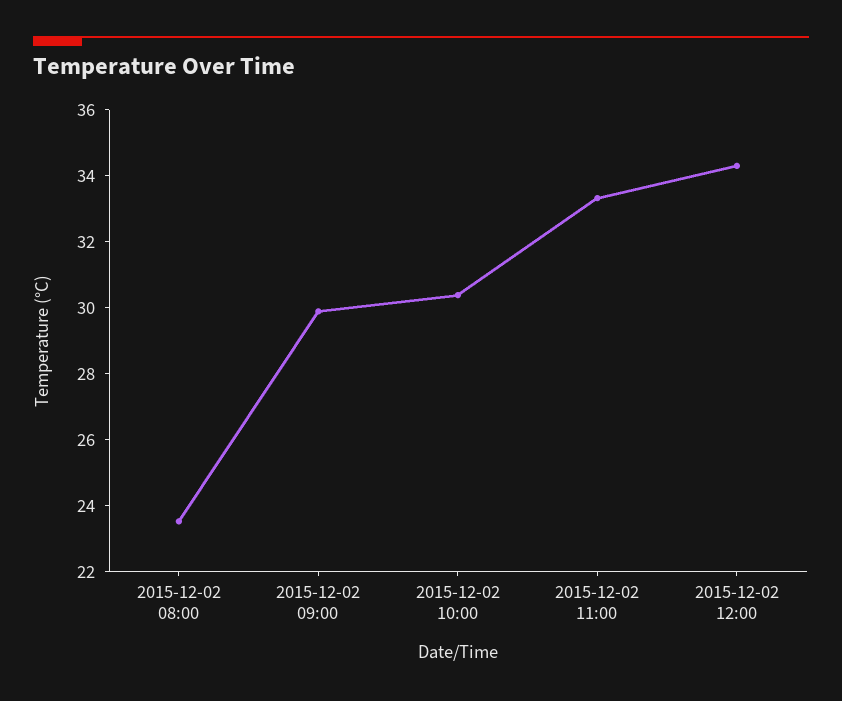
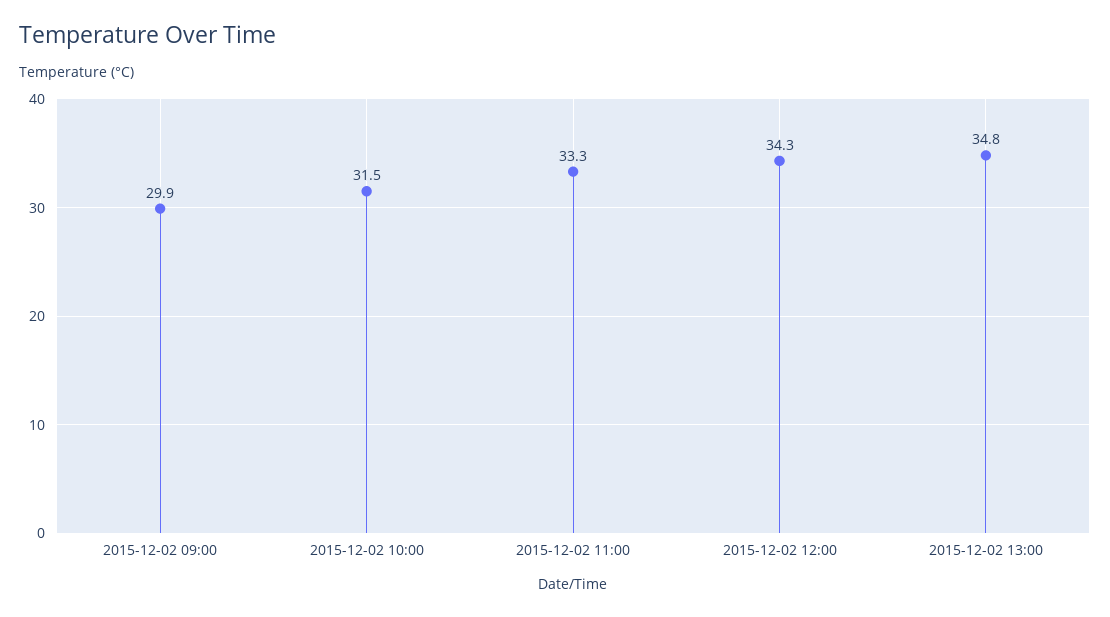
2015-12-02 08:00: 23.5 -> none
2015-12-02 10:00: 30.5 -> 31.5
2015-12-02 13:00: none -> 34.8

